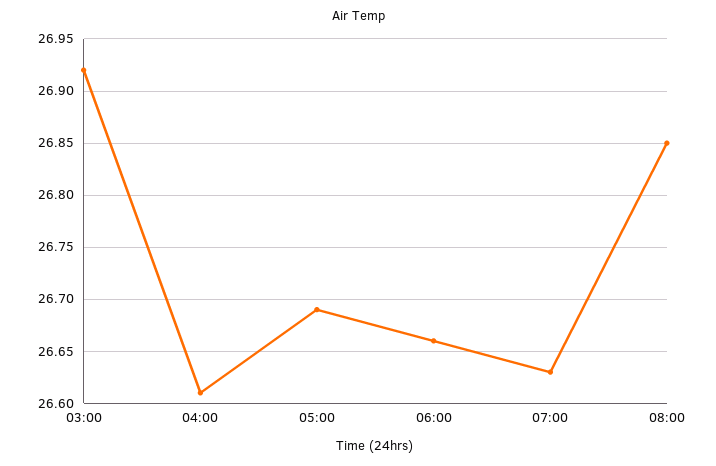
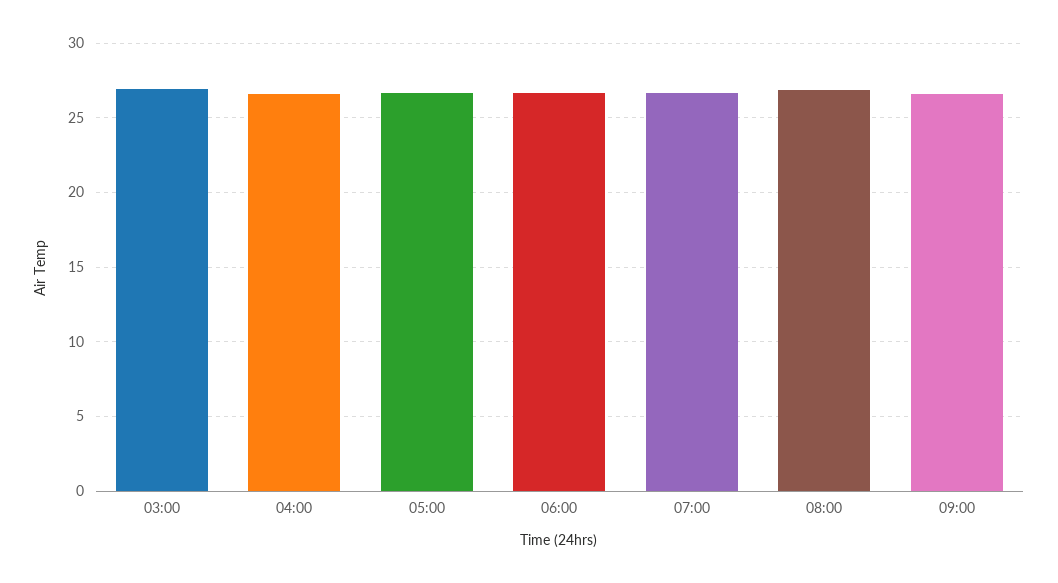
09:00: none -> 26.5

